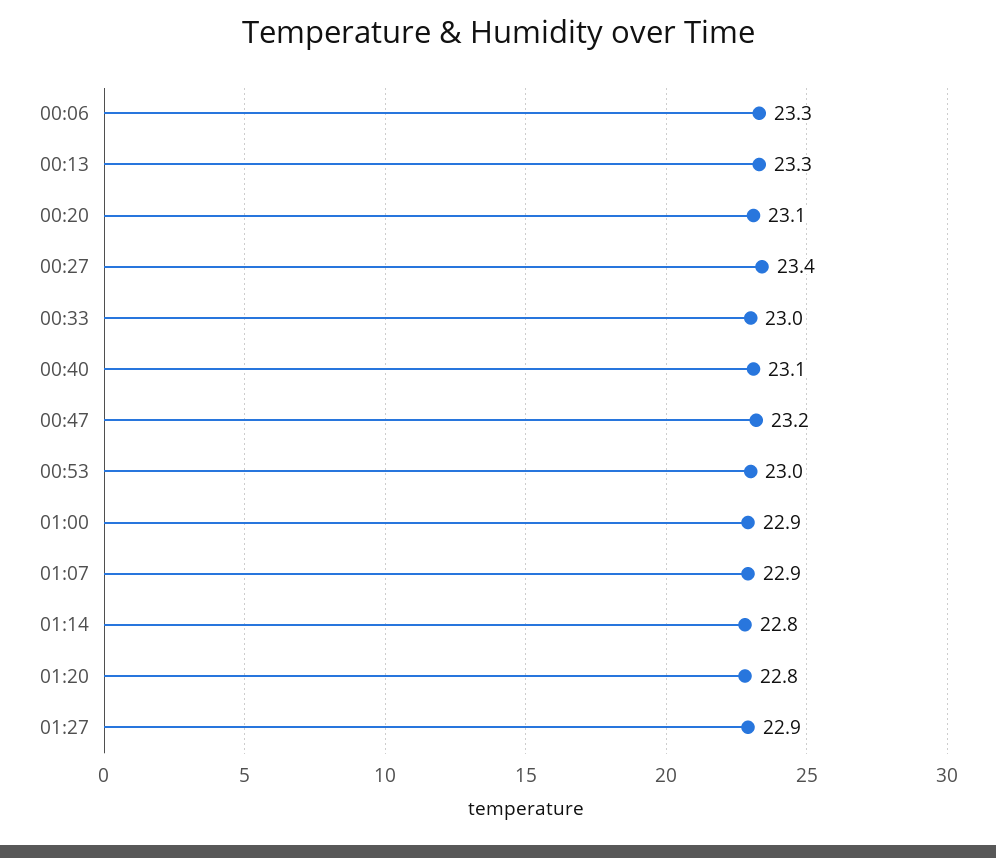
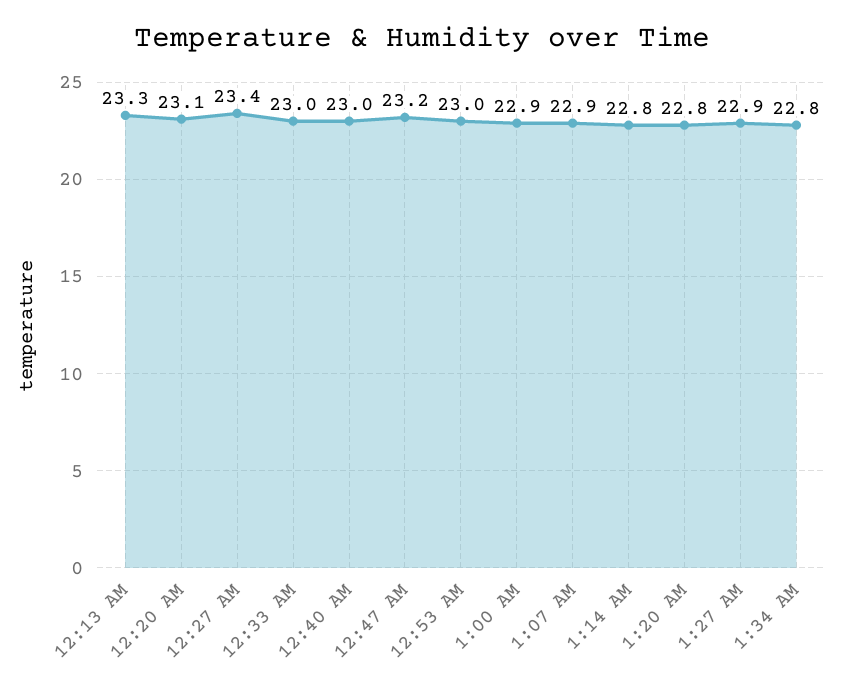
00:06: 23.3 -> none
00:40: 23.1 -> 23
1:34 AM: none -> 22.8

